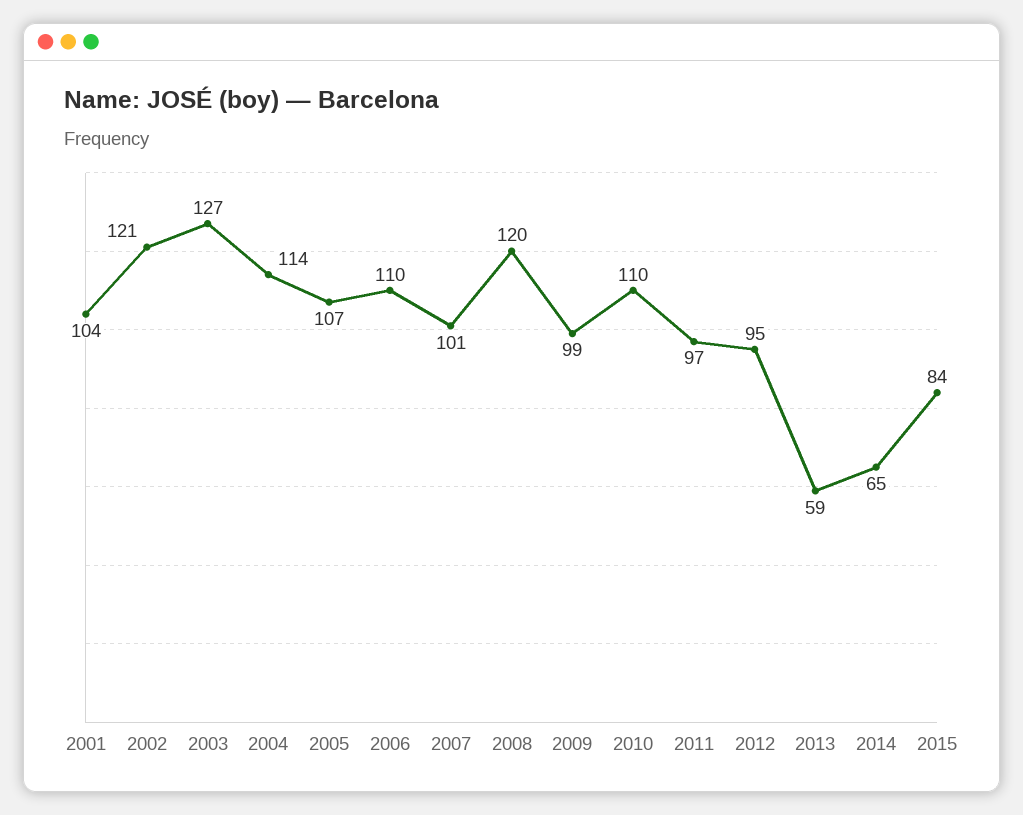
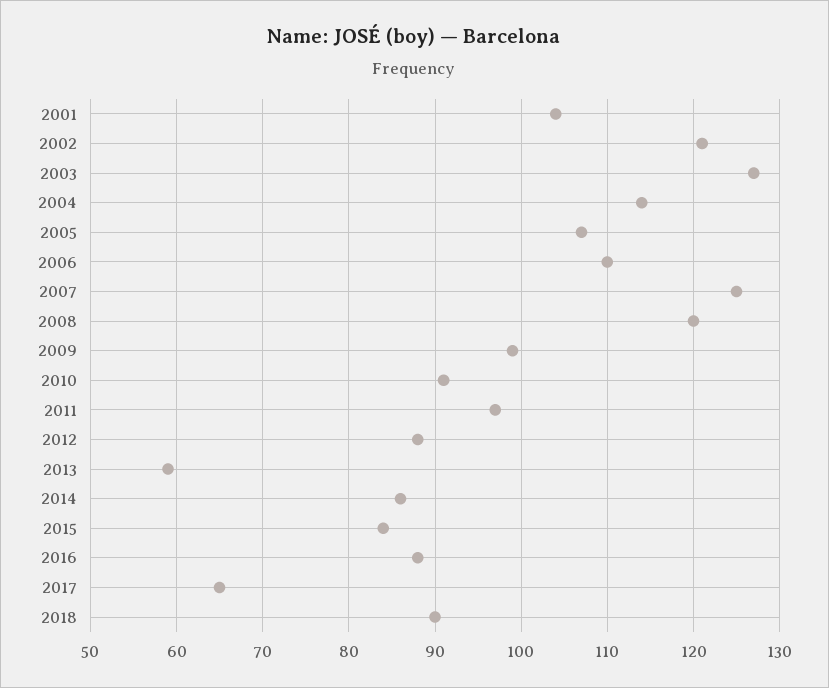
2007: 101 -> 125
2010: 110 -> 91
2012: 95 -> 88
2014: 65 -> 86
2016: none -> 88
2017: none -> 65
2018: none -> 90

